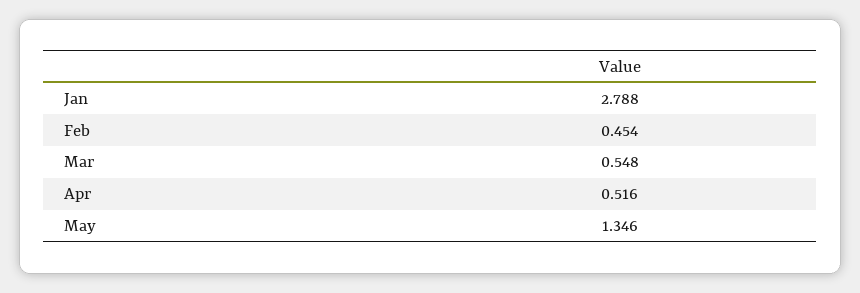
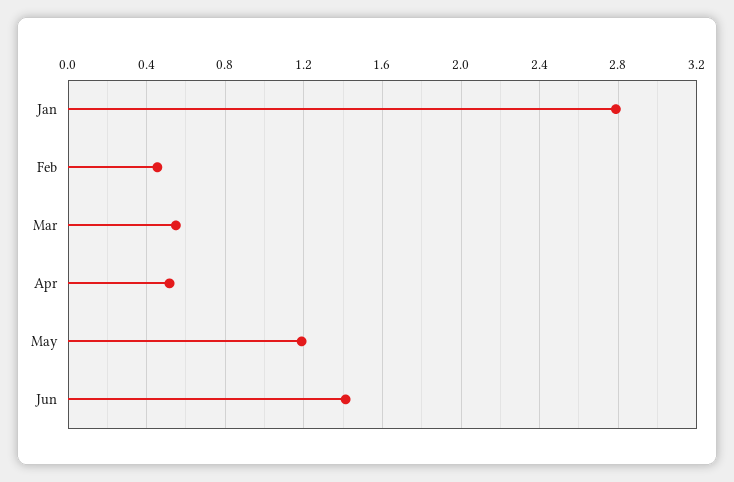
May: 1.346 -> 1.2
Jun: none -> 1.4

